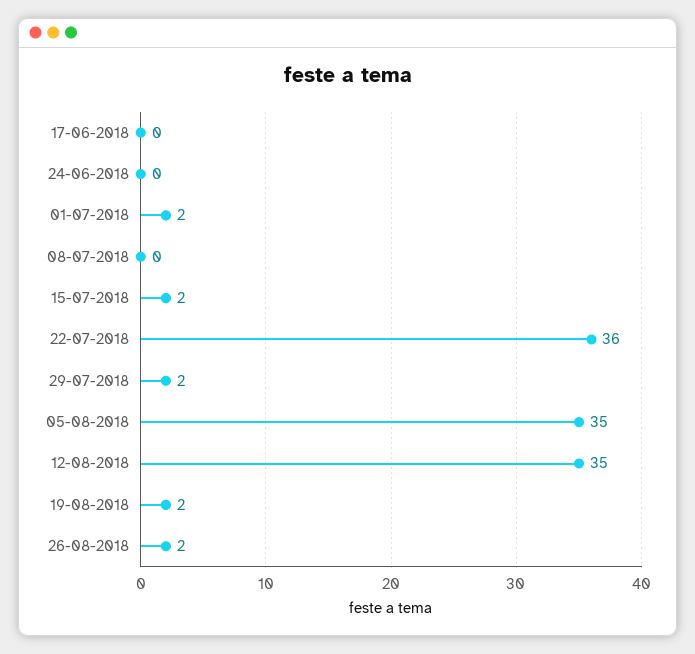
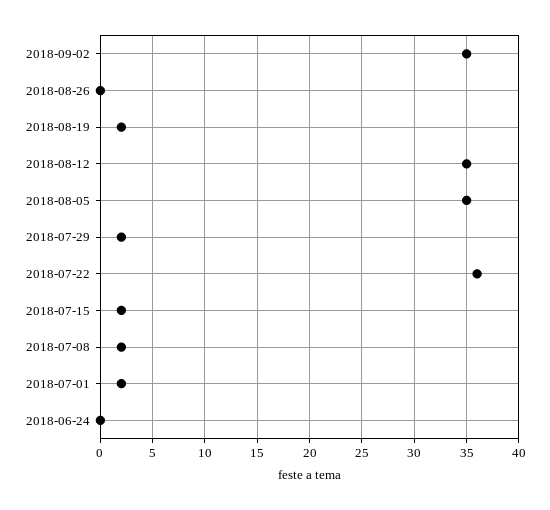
17-06-2018: 0 -> none
08-07-2018: 0 -> 2
26-08-2018: 2 -> 0
2018-09-02: none -> 35

